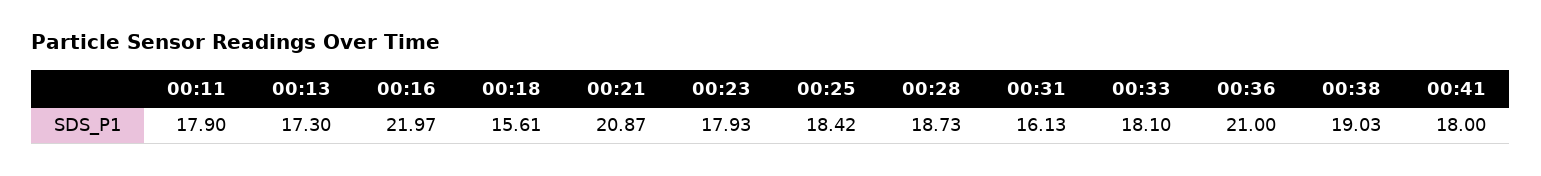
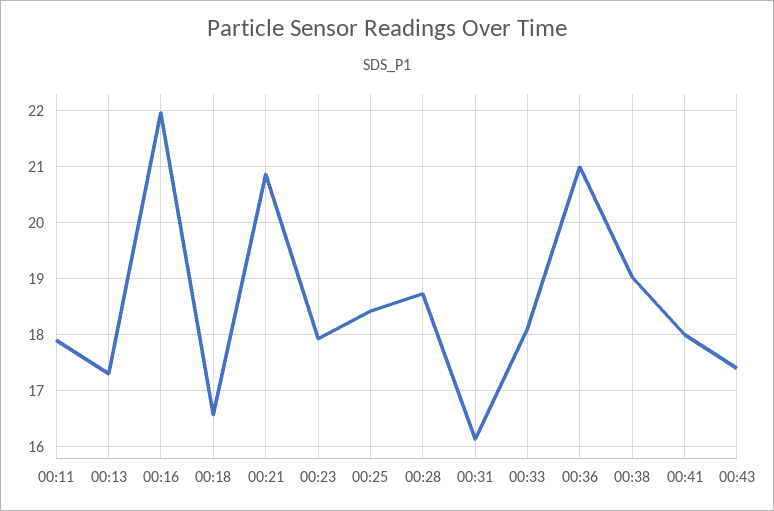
00:18: 15.61 -> 16.6
00:43: none -> 17.4

